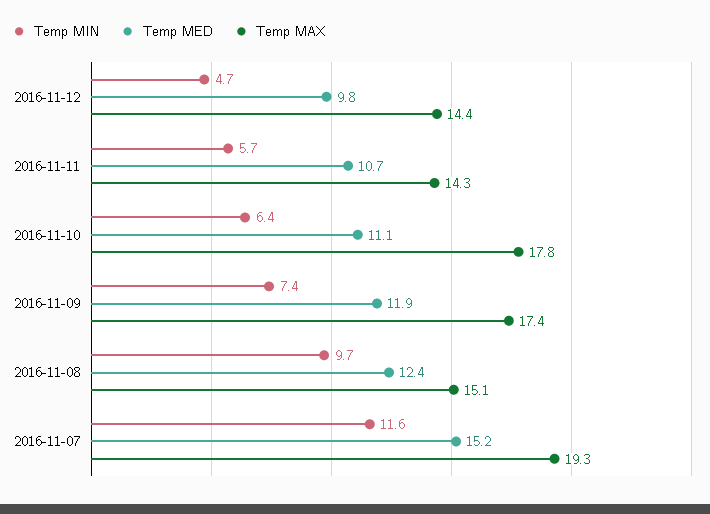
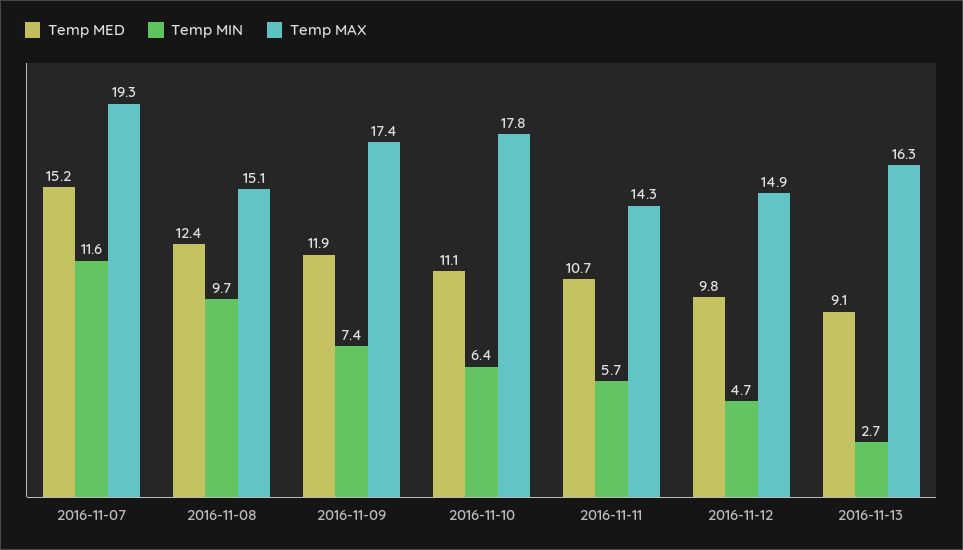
Temp MAX, 2016-11-12: 14.4 -> 14.9
Temp MED, 2016-11-13: none -> 9.1
Temp MIN, 2016-11-13: none -> 2.7
Temp MAX, 2016-11-13: none -> 16.3

